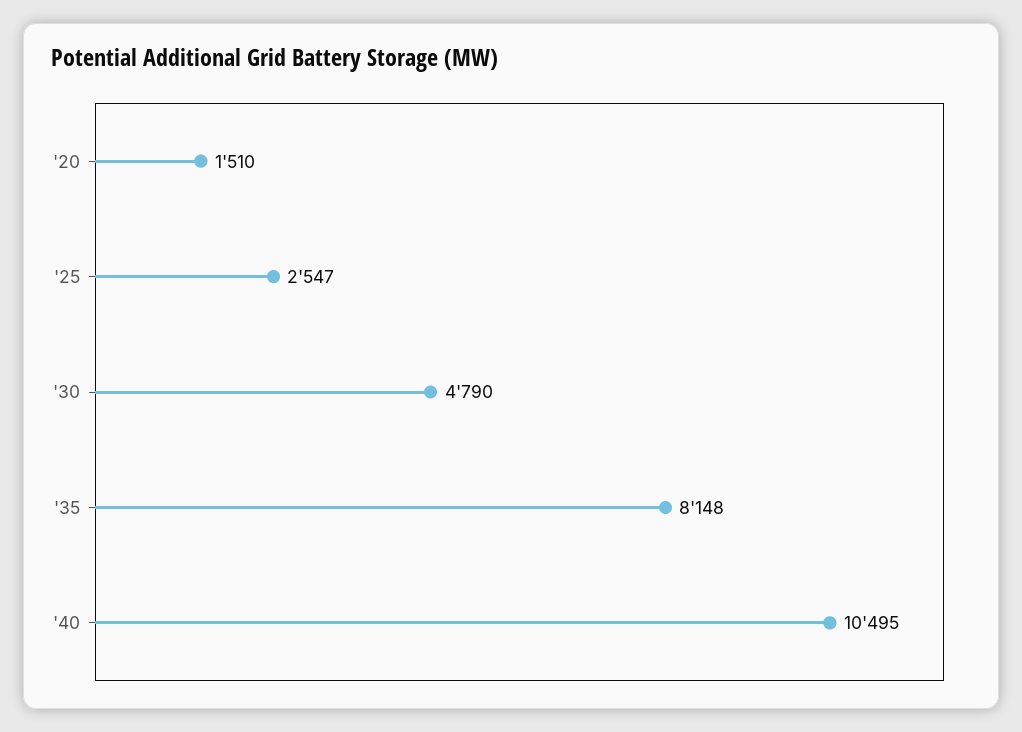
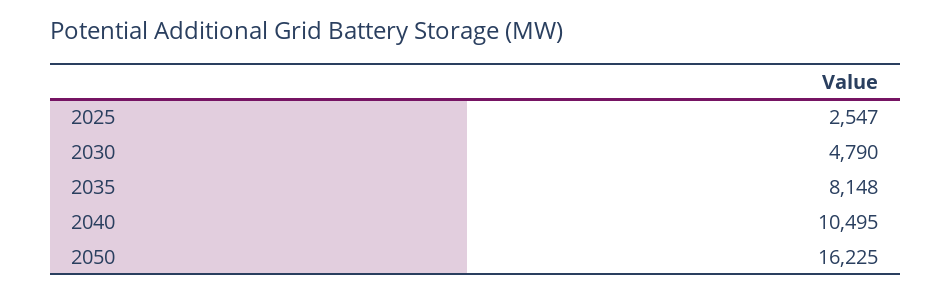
'20: 1510 -> none
2050: none -> 16225

